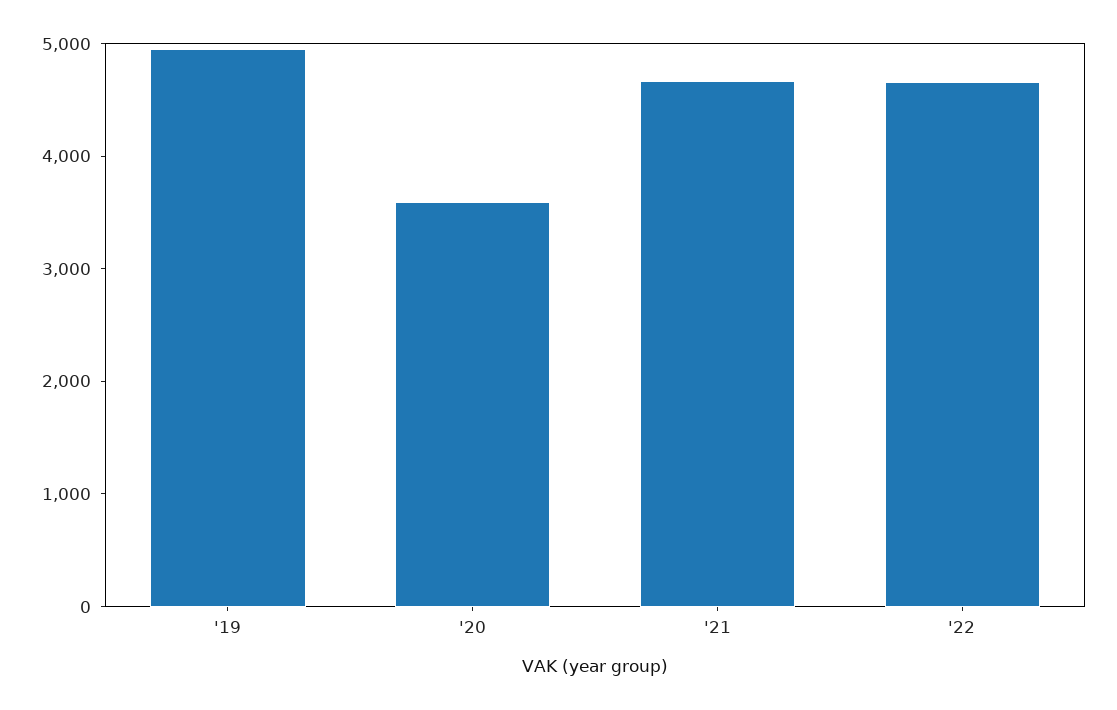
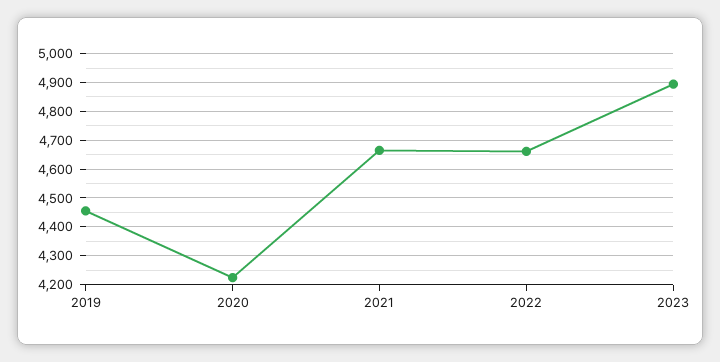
'19: 5000 -> 4450
'20: 3600 -> 4225
2023: none -> 4900

